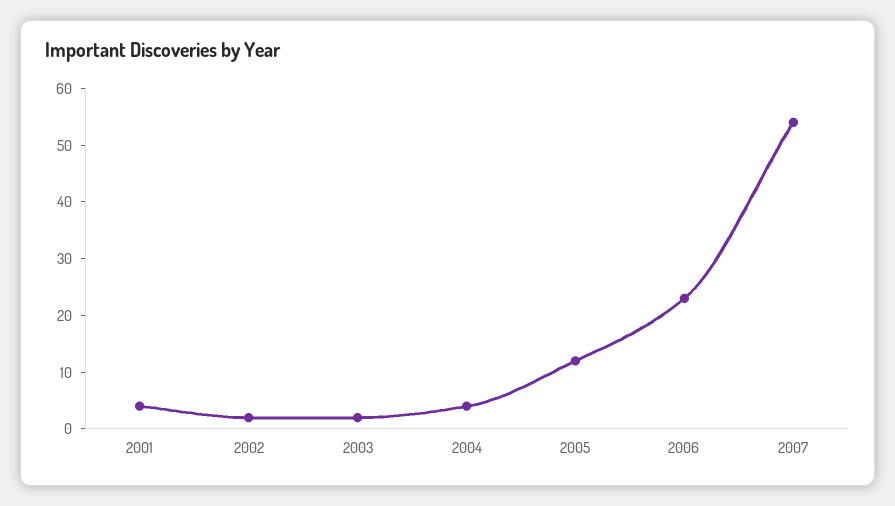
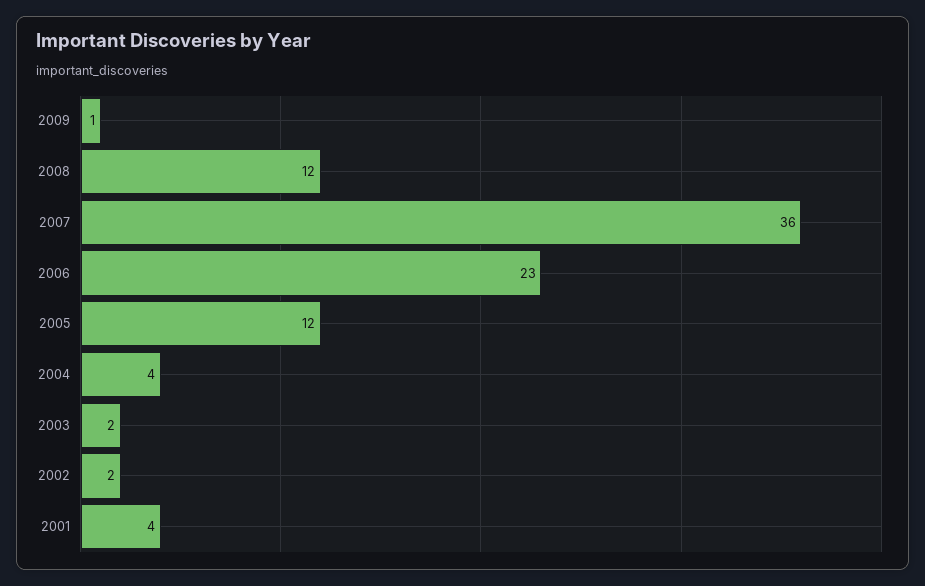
2007: 55 -> 36
2009: none -> 1
2008: none -> 12

